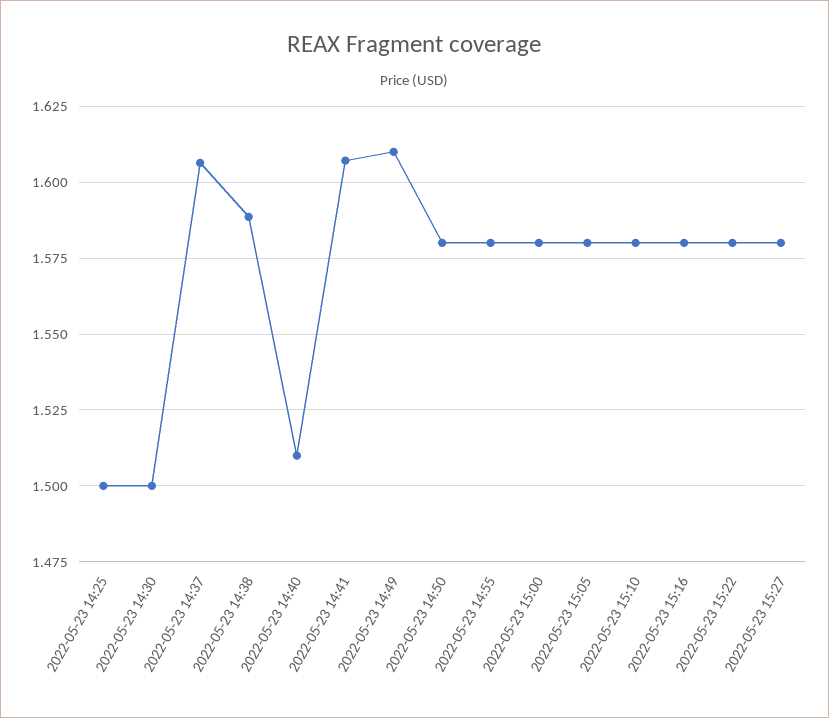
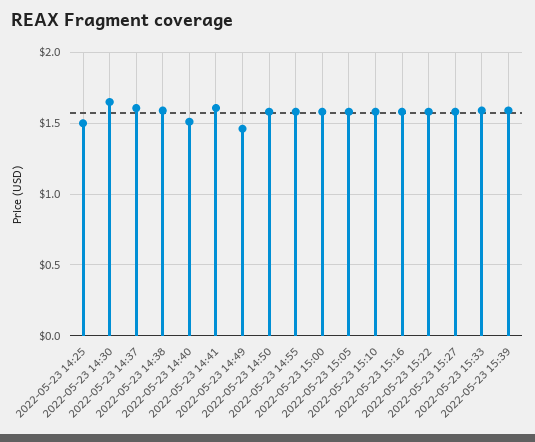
2022-05-23 14:30: 1.5 -> 1.65
2022-05-23 14:49: 1.61 -> 1.45
2022-05-23 15:33: none -> 1.6
2022-05-23 15:39: none -> 1.6

